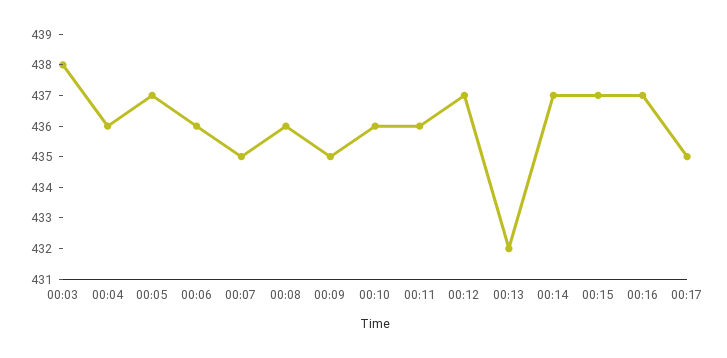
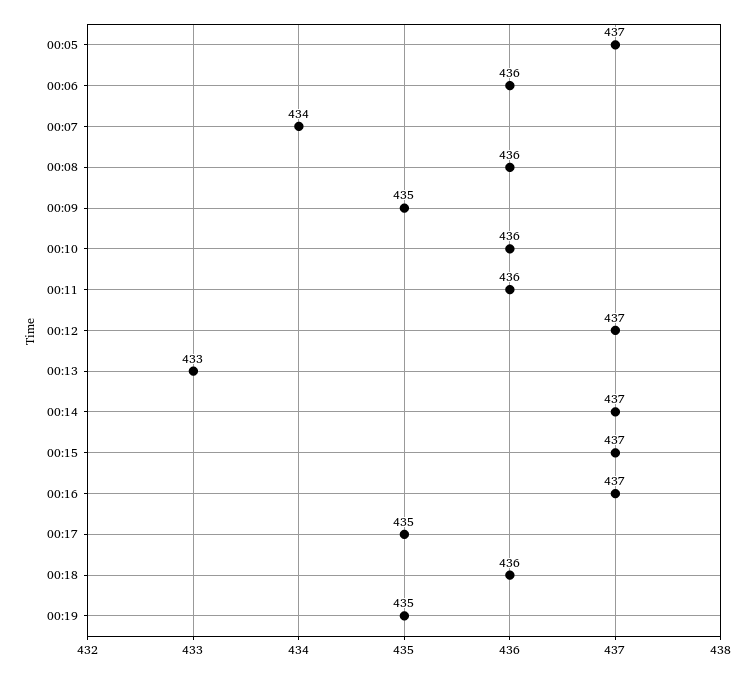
00:03: 438 -> none
00:04: 436 -> none
00:07: 435 -> 434
00:13: 432 -> 433
00:18: none -> 436
00:19: none -> 435

